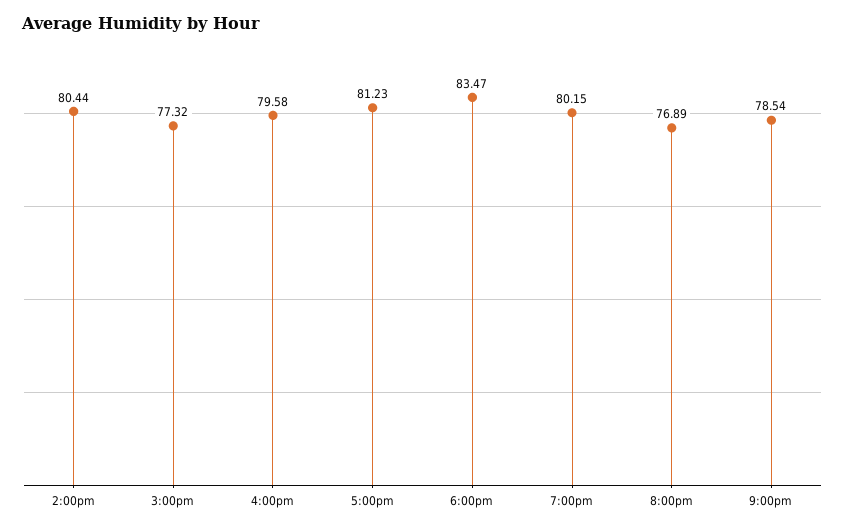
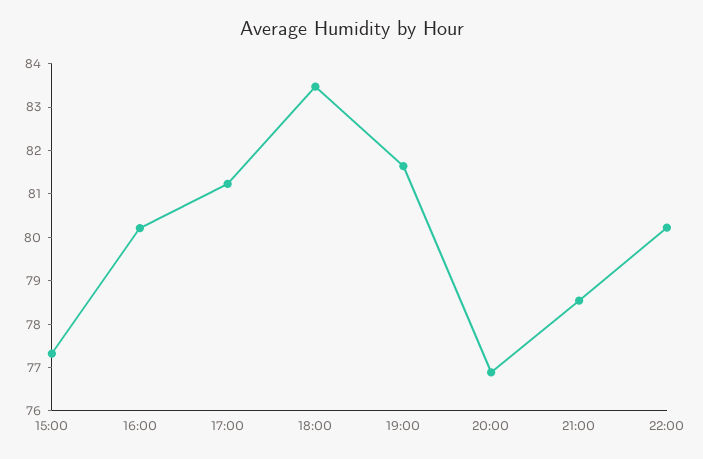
2:00pm: 80.44 -> none
4:00pm: 79.58 -> 80.2
7:00pm: 80.15 -> 81.6
22:00: none -> 80.2

